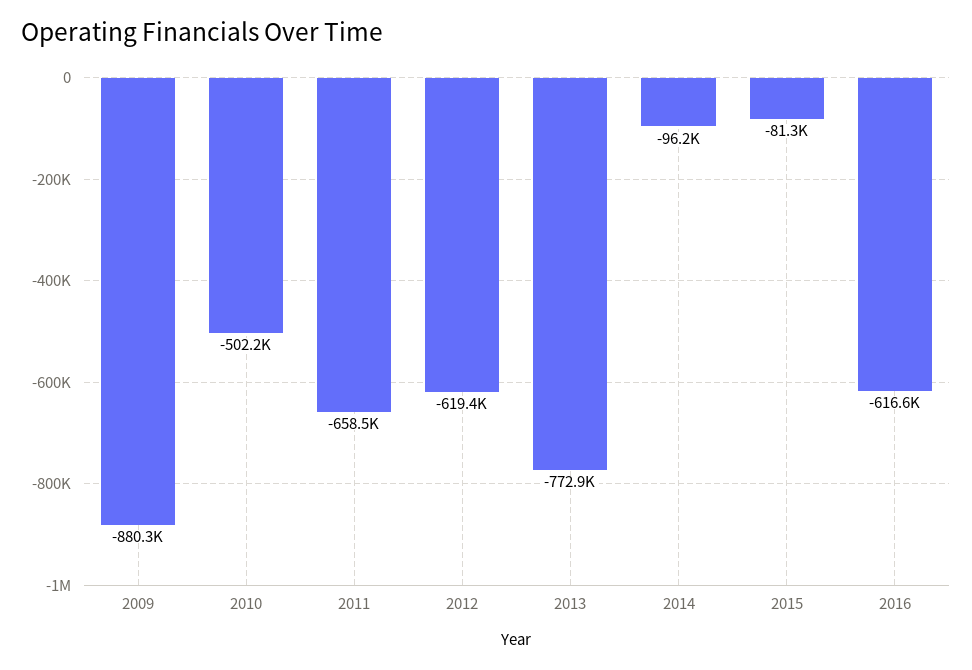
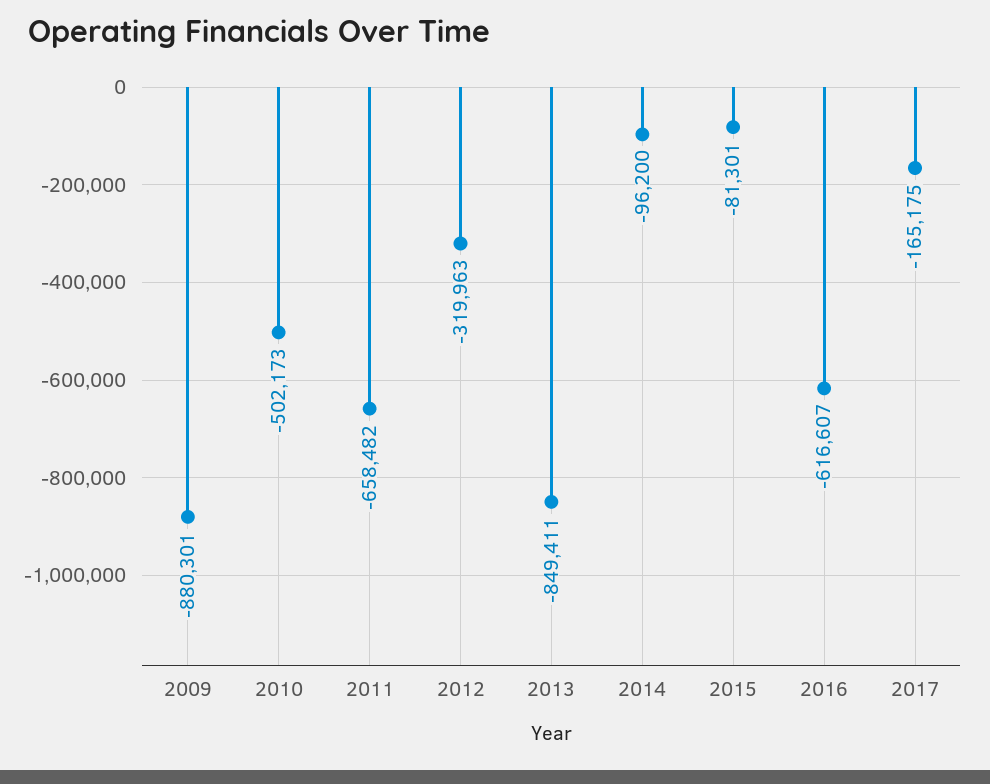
2012: -619400 -> -319963
2013: -772900 -> -849411
2017: none -> -165175

